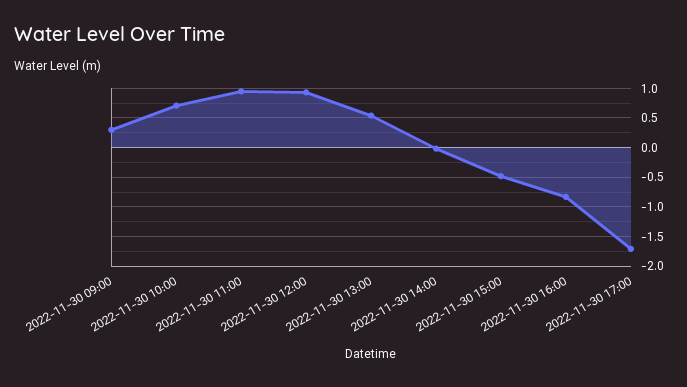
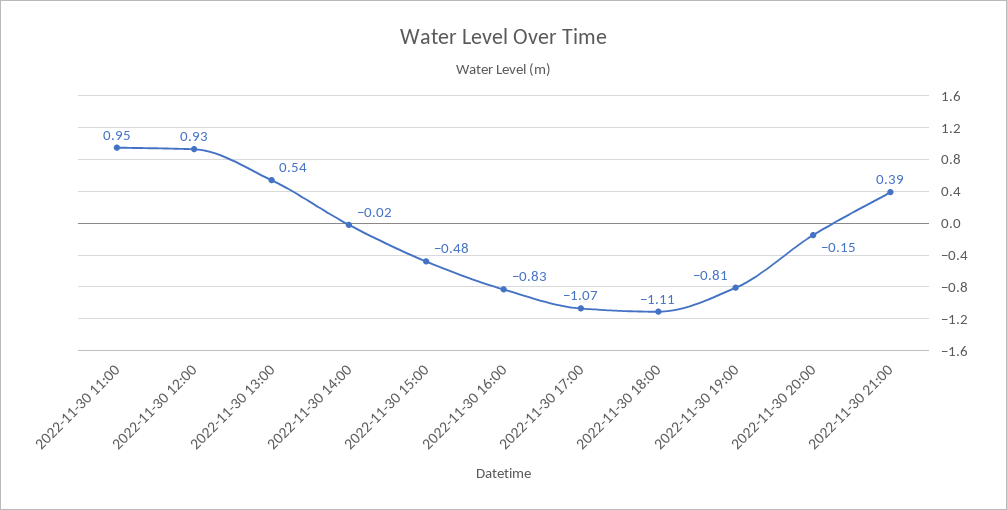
2022-11-30 09:00: 0.25 -> none
2022-11-30 10:00: 0.75 -> none
2022-11-30 17:00: -1.75 -> -1.07
2022-11-30 18:00: none -> -1.11
2022-11-30 19:00: none -> -0.81
2022-11-30 20:00: none -> -0.15
2022-11-30 21:00: none -> 0.39

